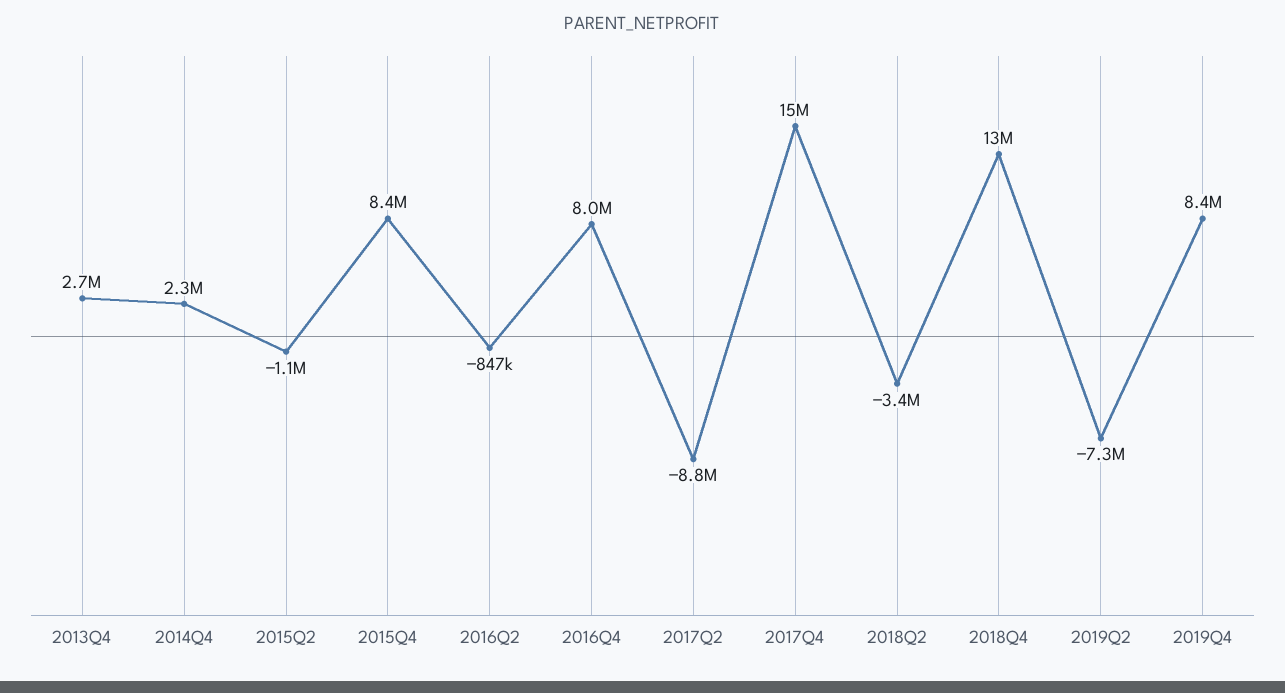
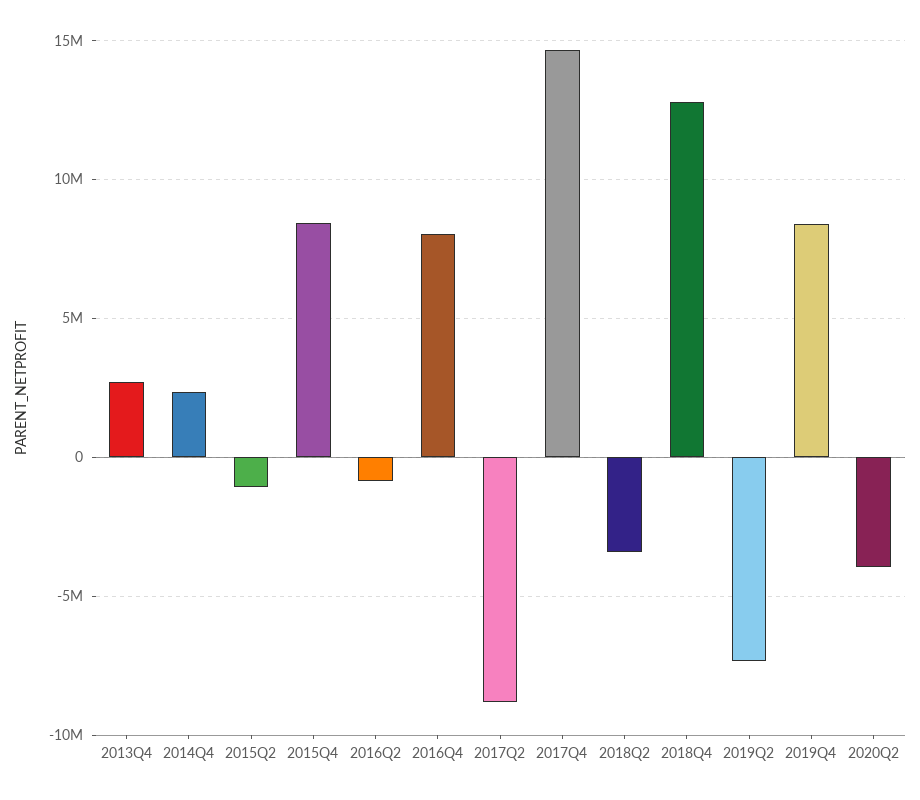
2020Q2: none -> -4000000

